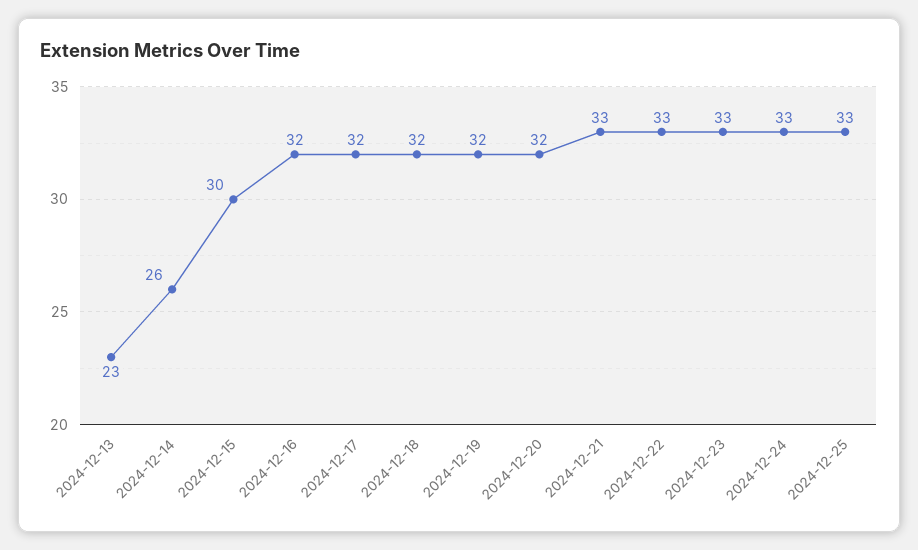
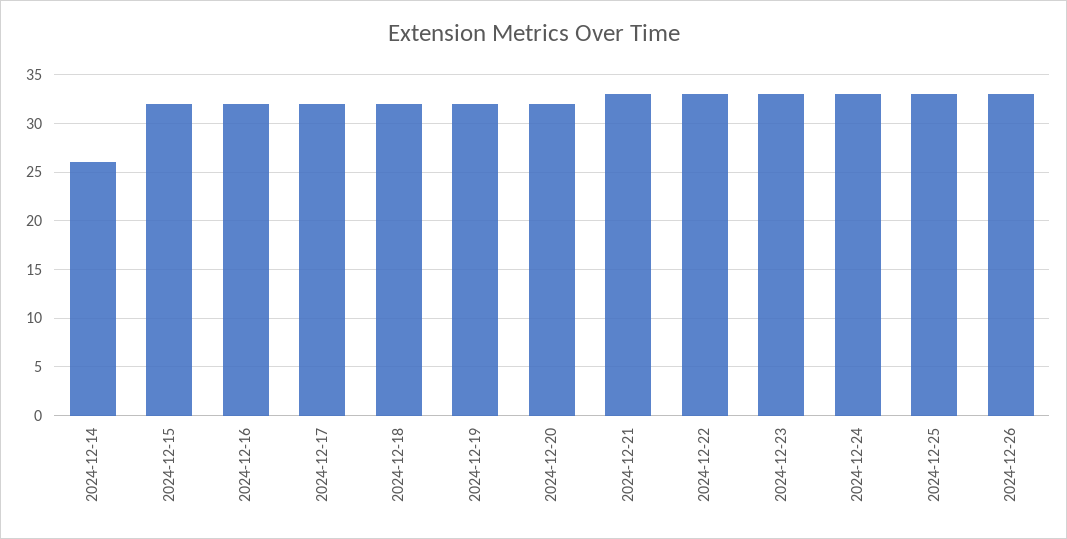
2024-12-13: 23 -> none
2024-12-15: 30 -> 32
2024-12-26: none -> 33

